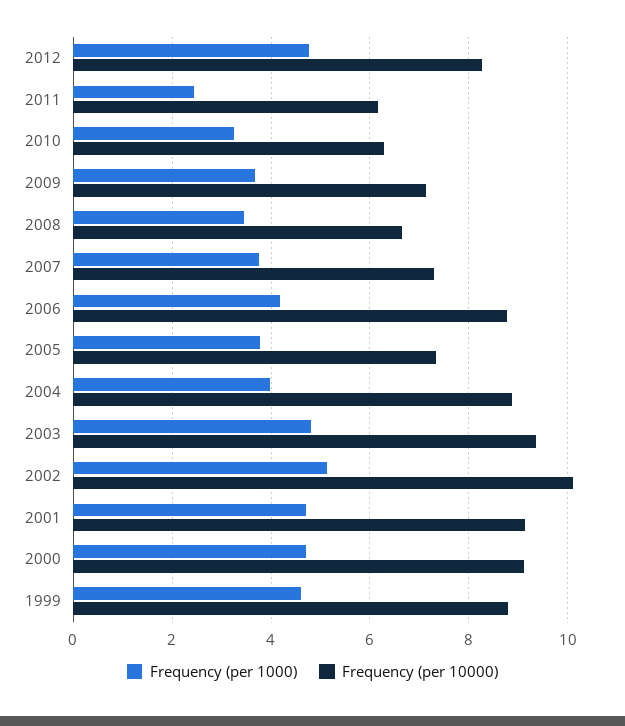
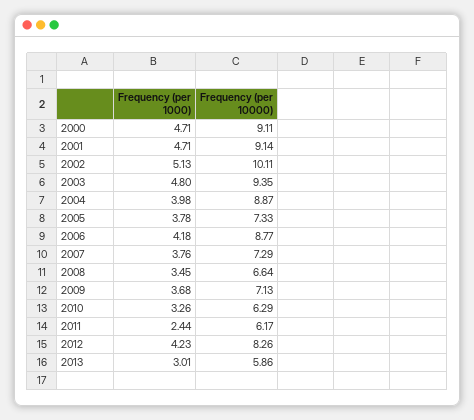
Frequency (per 1000), 2012: 4.8 -> 4.23
Frequency (per 1000), 1999: 4.6 -> none
Frequency (per 10000), 1999: 8.8 -> none
Frequency (per 1000), 2013: none -> 3.01
Frequency (per 10000), 2013: none -> 5.86

